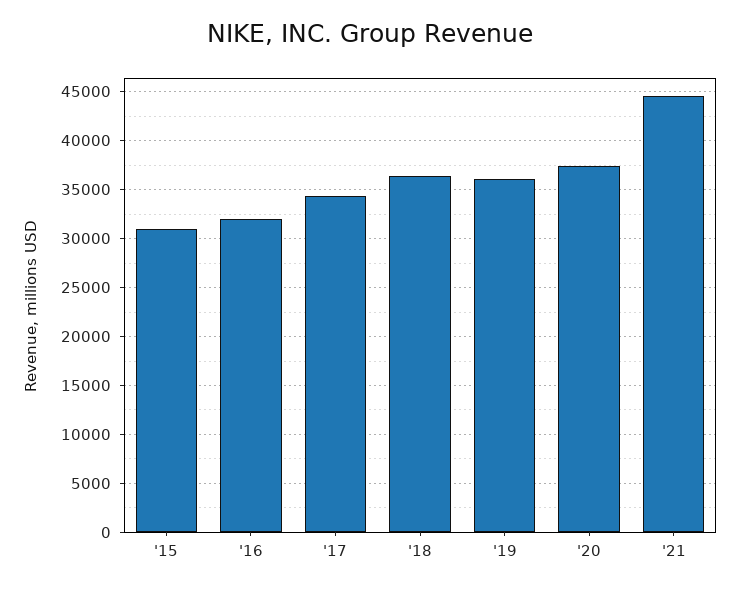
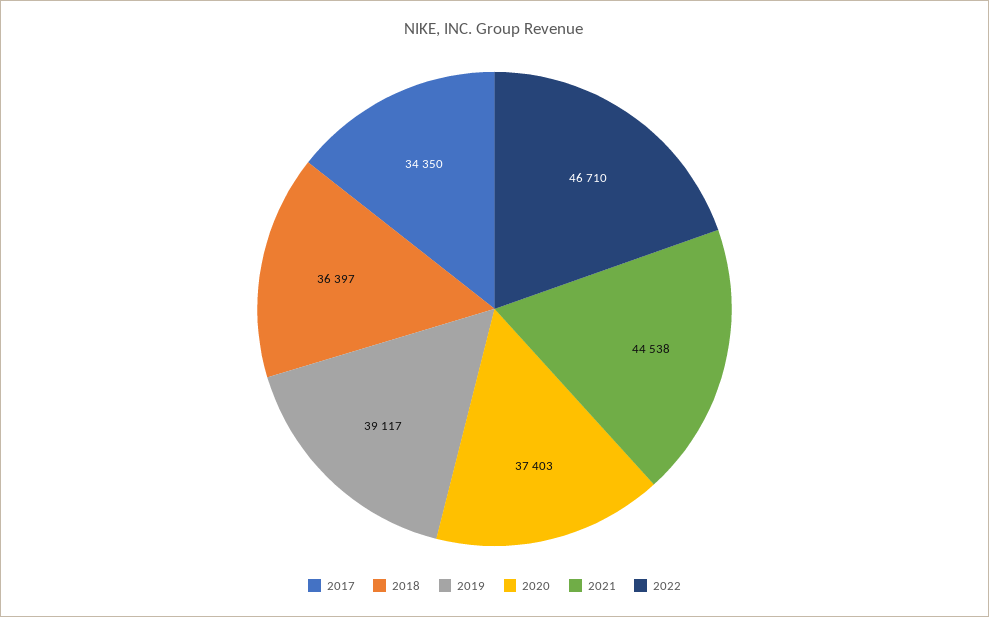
'15: 31000 -> none
'16: 32000 -> none
'19: 36000 -> 39117
2022: none -> 46710

